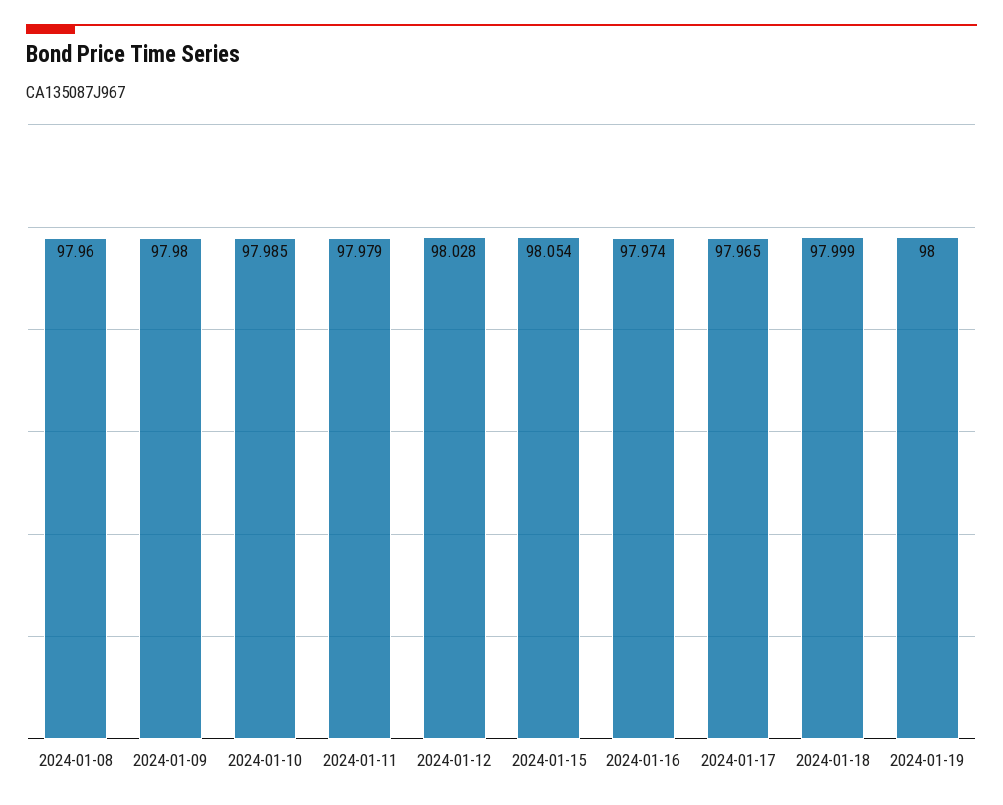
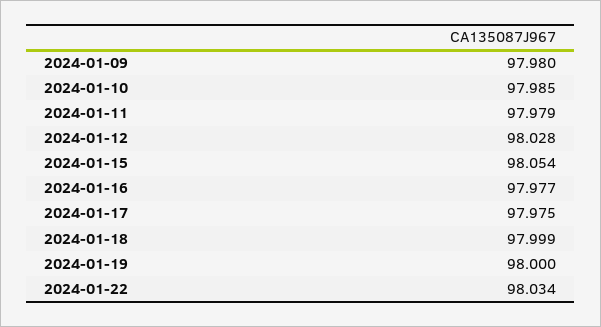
2024-01-08: 97.96 -> none
2024-01-16: 97.974 -> 97.977
2024-01-17: 97.965 -> 97.975
2024-01-22: none -> 98.034

